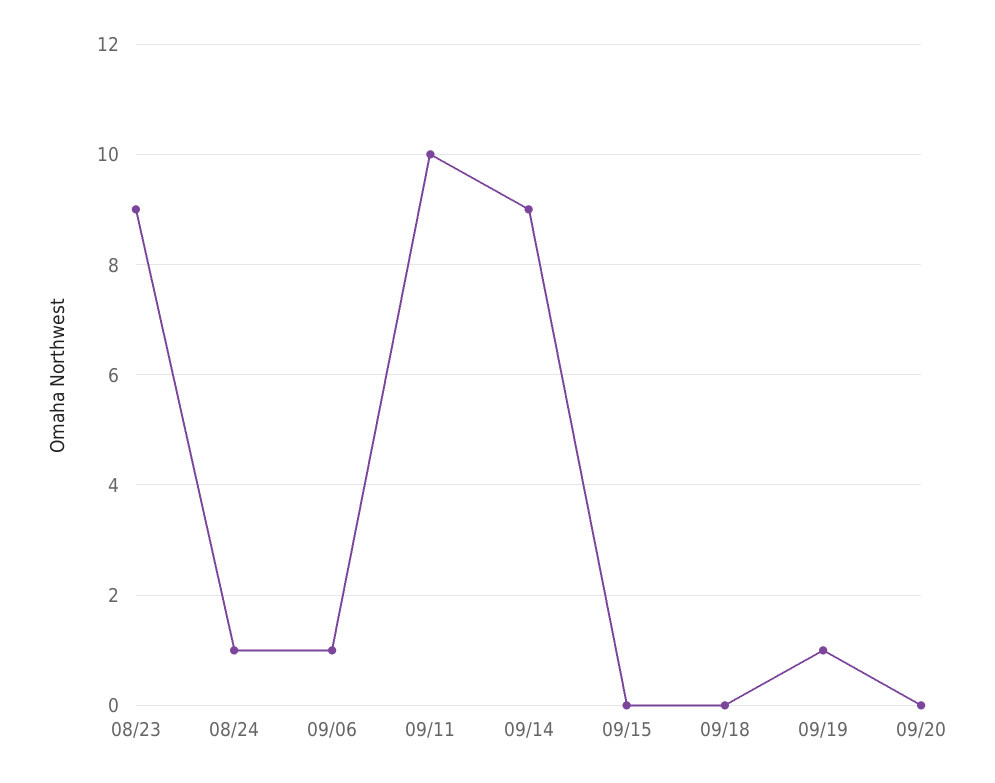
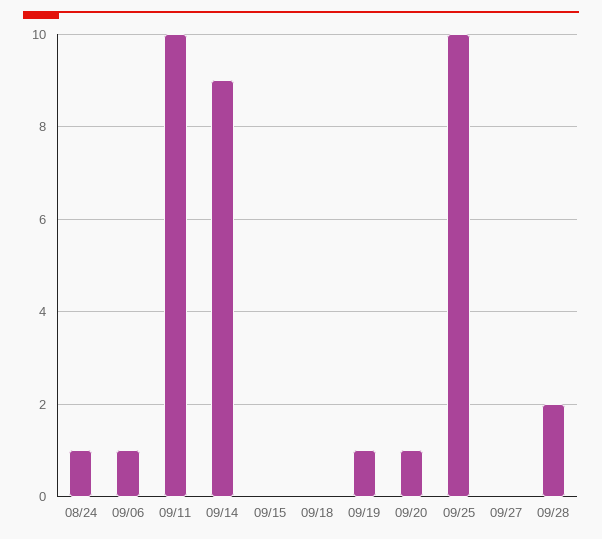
08/23: 9 -> none
09/20: 0 -> 1
09/25: none -> 10
09/27: none -> 0
09/28: none -> 2

